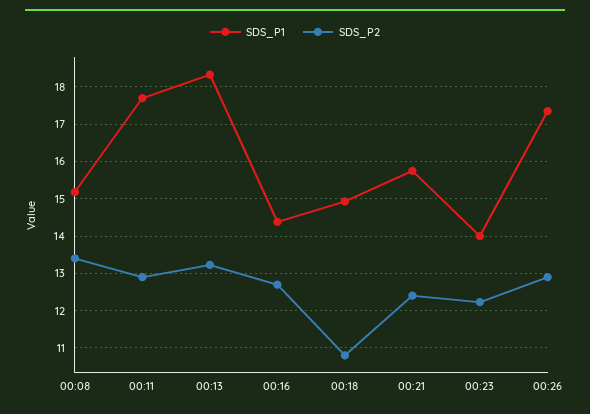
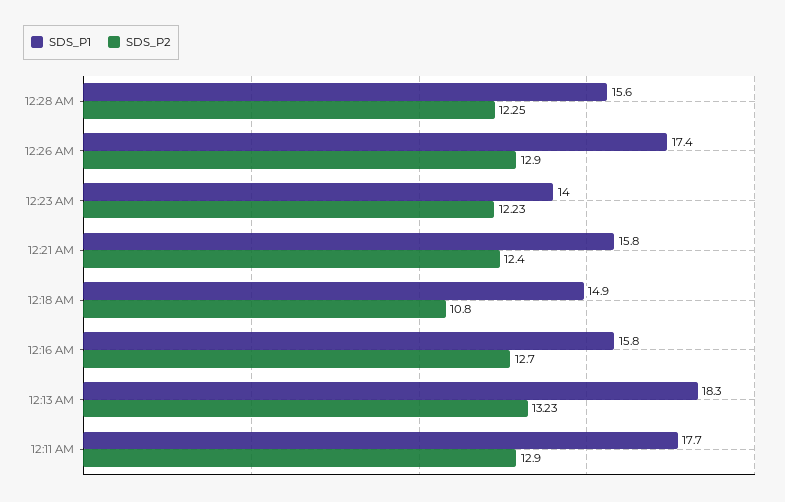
SDS_P1, 00:08: 15.2 -> none
SDS_P2, 00:08: 13.4 -> none
SDS_P1, 00:16: 14.4 -> 15.8
SDS_P1, 12:28 AM: none -> 15.6
SDS_P2, 12:28 AM: none -> 12.25

